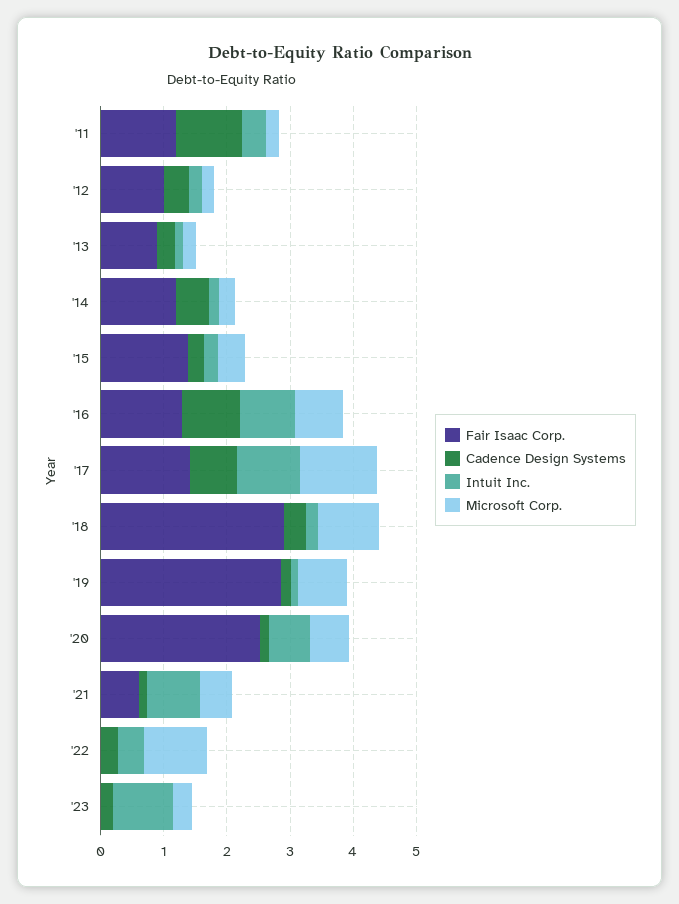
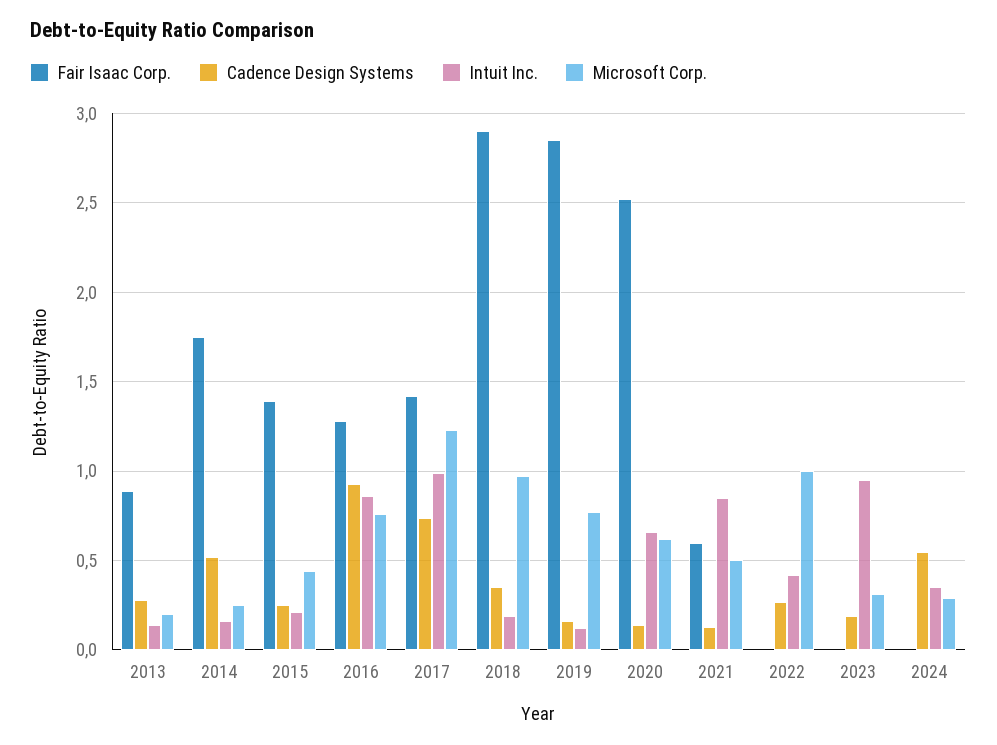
Fair Isaac Corp., '11: 1.2 -> none
Cadence Design Systems, '11: 1 -> none
Intuit Inc., '11: 0.4 -> none
Microsoft Corp., '11: 0.2 -> none
Fair Isaac Corp., '12: 1 -> none
Cadence Design Systems, '12: 0.4 -> none
Intuit Inc., '12: 0.2 -> none
Microsoft Corp., '12: 0.2 -> none
Fair Isaac Corp., '14: 1.2 -> 1.75
Fair Isaac Corp., 2024: none -> 0
Cadence Design Systems, 2024: none -> 0.55
Intuit Inc., 2024: none -> 0.35
Microsoft Corp., 2024: none -> 0.3

